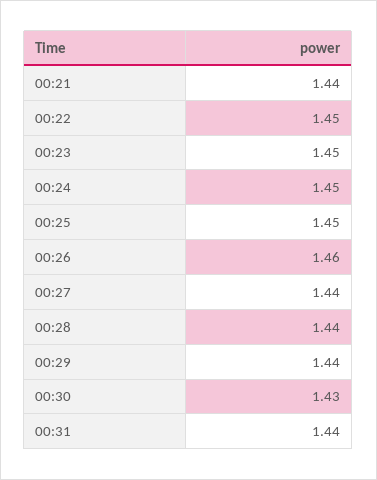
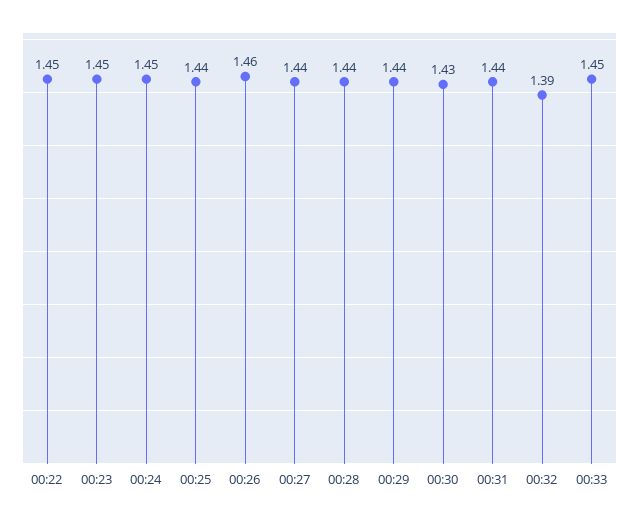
00:21: 1.44 -> none
00:25: 1.45 -> 1.44
00:32: none -> 1.39
00:33: none -> 1.45

